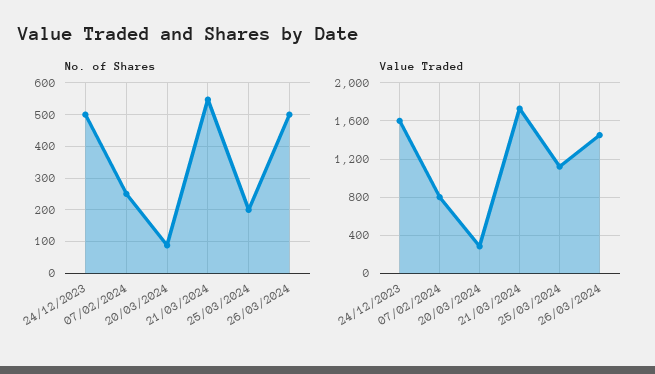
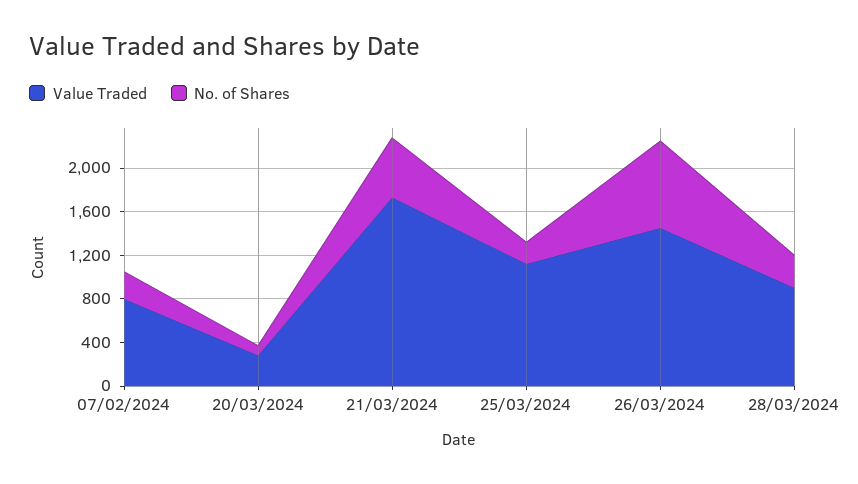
No. of Shares, 24/12/2023: 500 -> none
No. of Shares, 26/03/2024: 500 -> 800
Value Traded, 24/12/2023: 1600 -> none
Value Traded, 28/03/2024: none -> 900
No. of Shares, 28/03/2024: none -> 300

